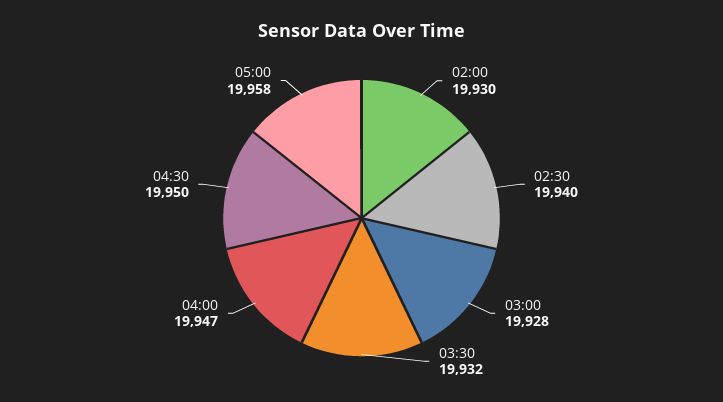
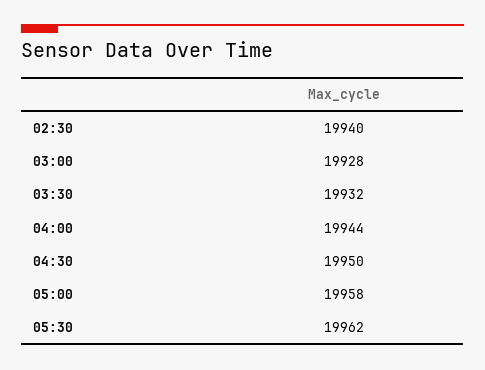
02:00: 19930 -> none
04:00: 19947 -> 19944
05:30: none -> 19962

